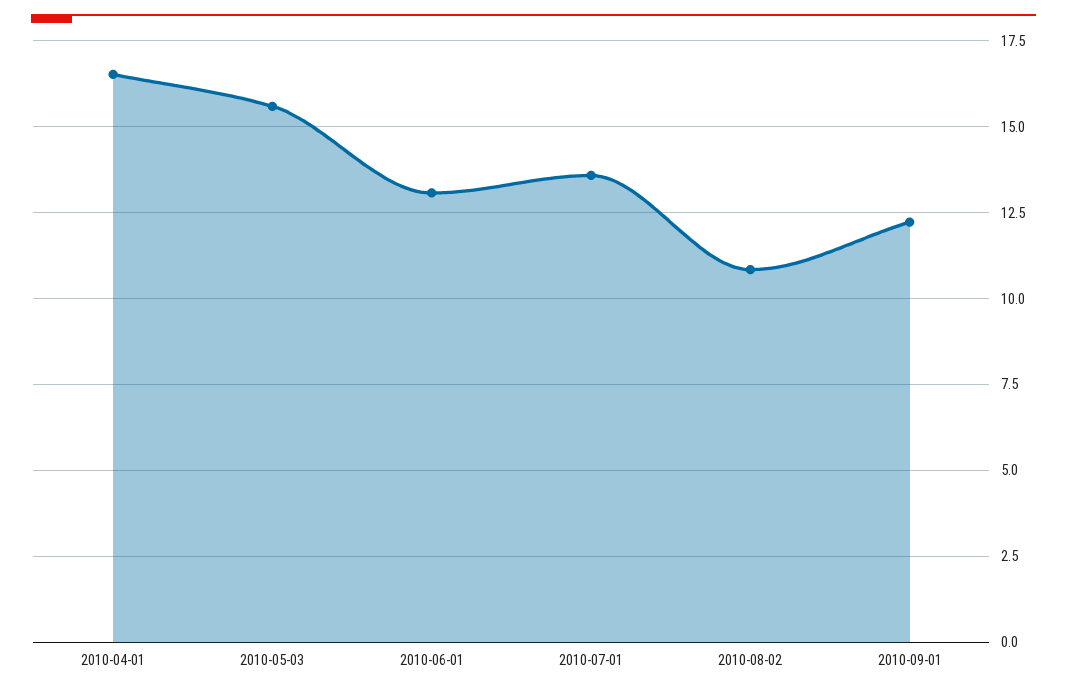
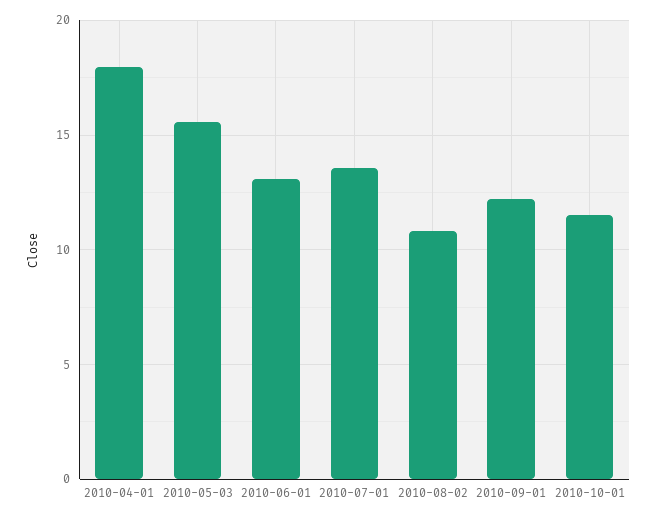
2010-04-01: 16.5 -> 18
2010-10-01: none -> 11.5

